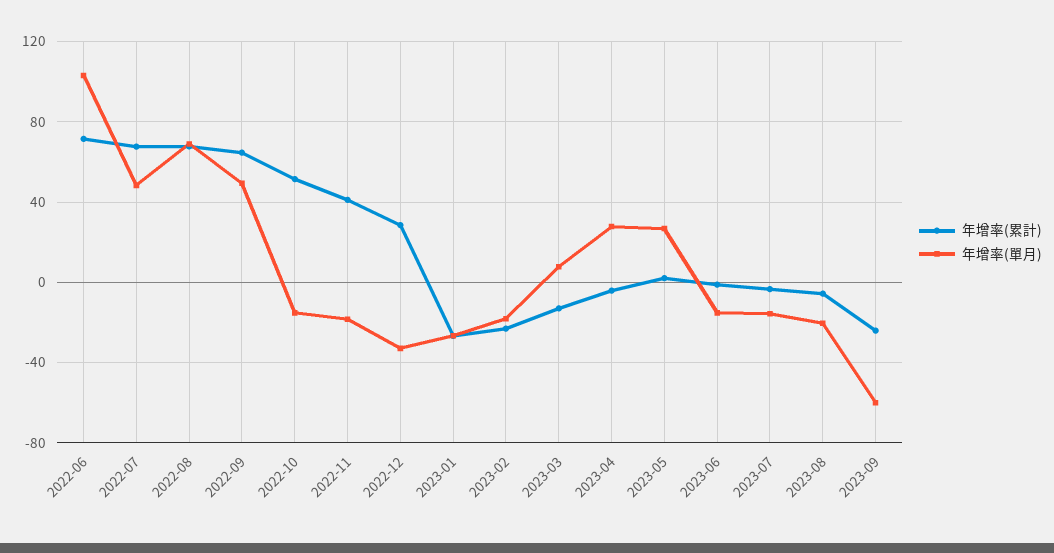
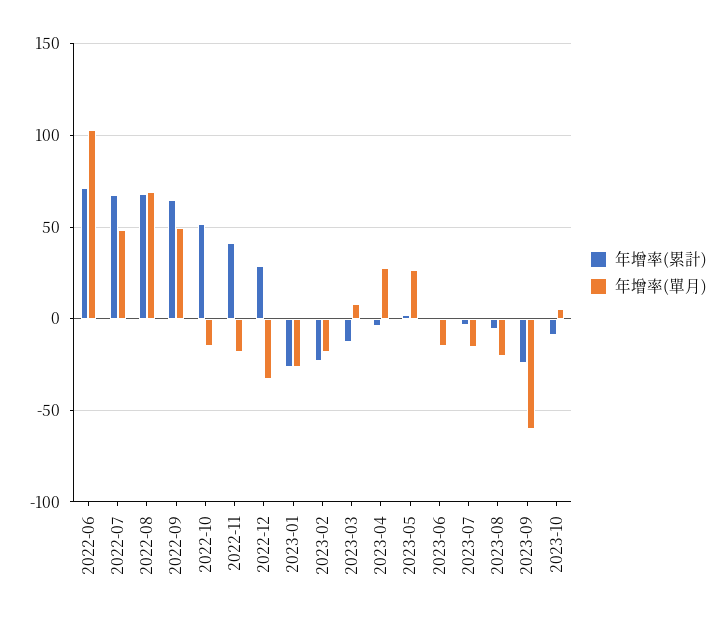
年增率(累計), 2023-10: none -> -10
年增率(單月), 2023-10: none -> 5

